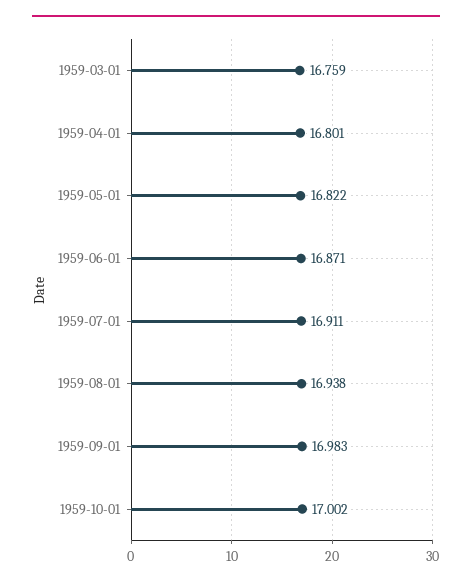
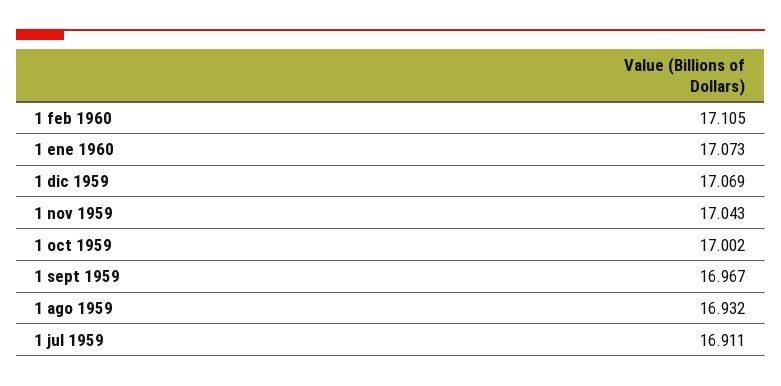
1959-03-01: 16.759 -> none
1959-04-01: 16.801 -> none
1959-05-01: 16.822 -> none
1959-06-01: 16.871 -> none
1959-08-01: 16.938 -> 16.932
1959-09-01: 16.983 -> 16.967
1 feb 1960: none -> 17.105
1 ene 1960: none -> 17.073
1 dic 1959: none -> 17.069
1 nov 1959: none -> 17.043

